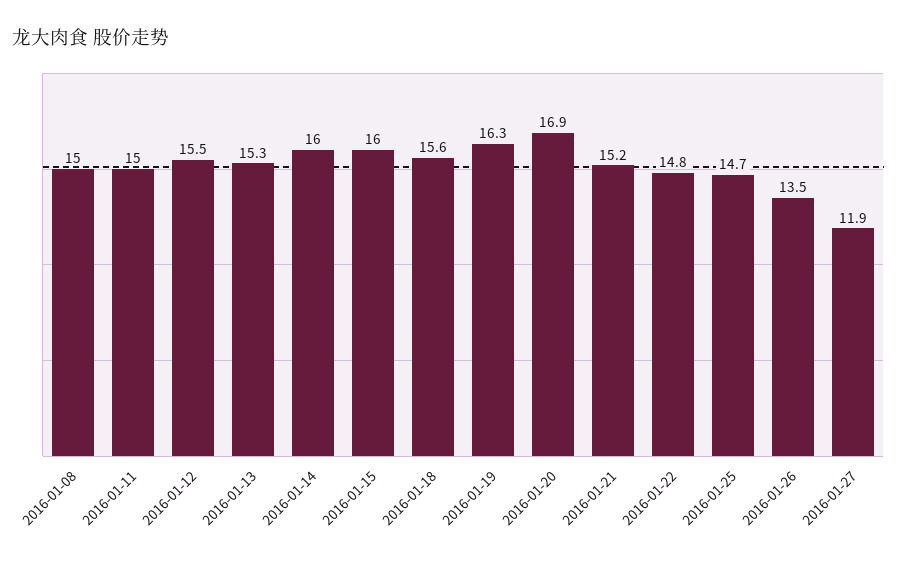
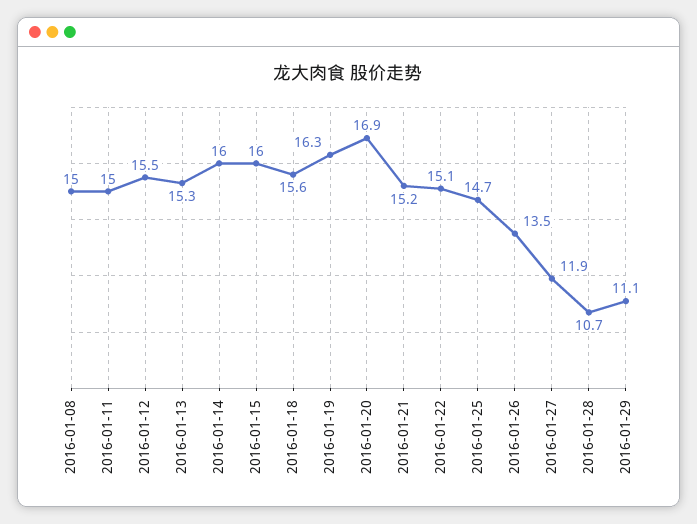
2016-01-22: 14.8 -> 15.1
2016-01-28: none -> 10.7
2016-01-29: none -> 11.1

